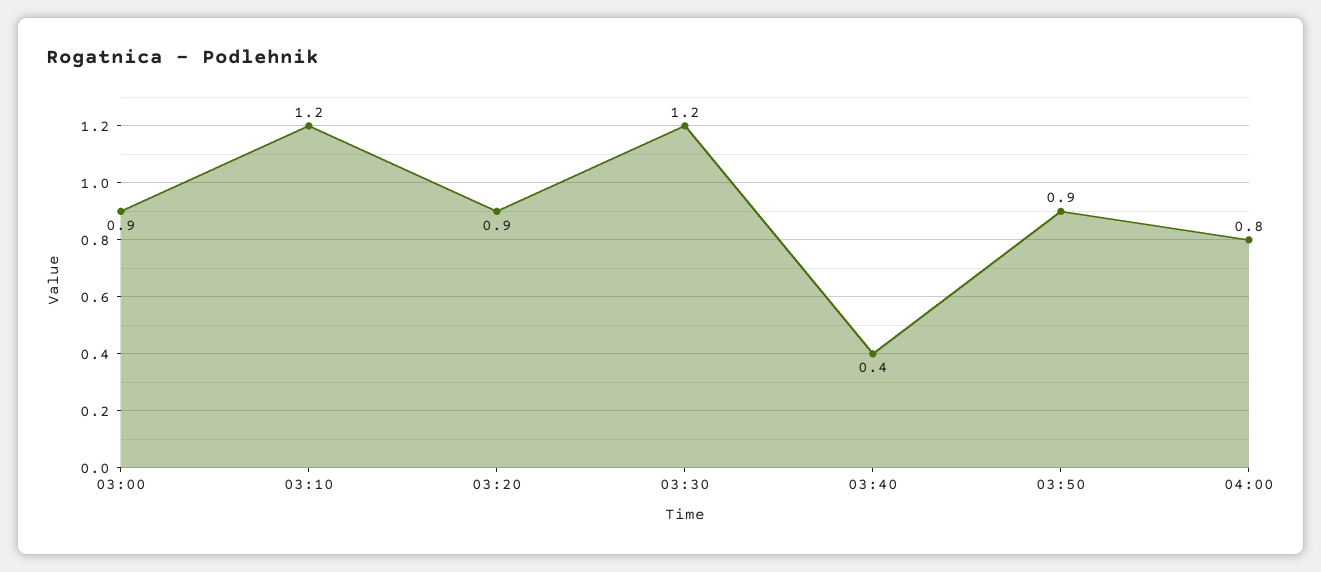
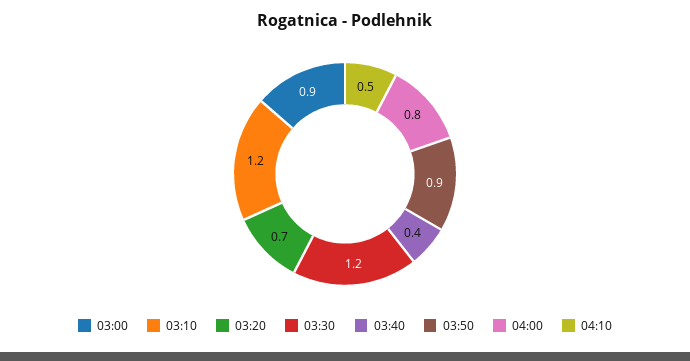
03:20: 0.9 -> 0.7
04:10: none -> 0.5

